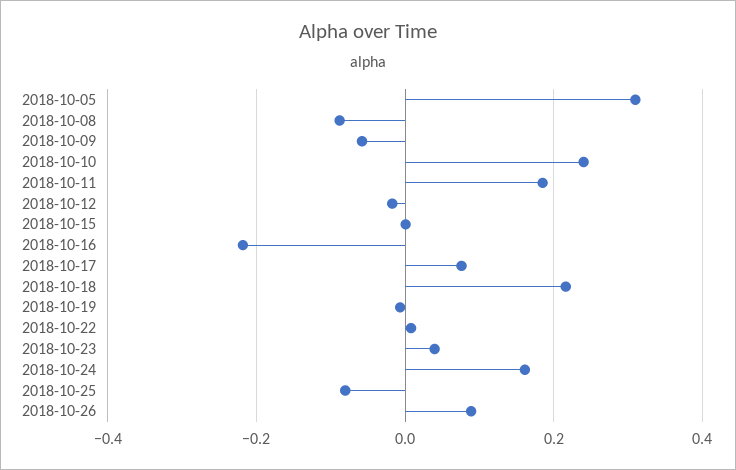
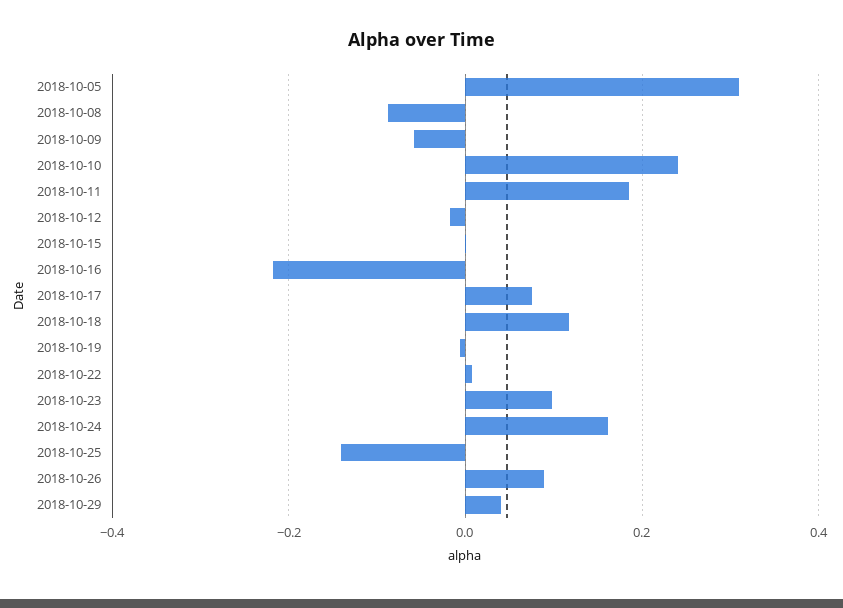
2018-10-18: 0.22 -> 0.12
2018-10-23: 0.04 -> 0.1
2018-10-25: -0.08 -> -0.14
2018-10-29: none -> 0.04

